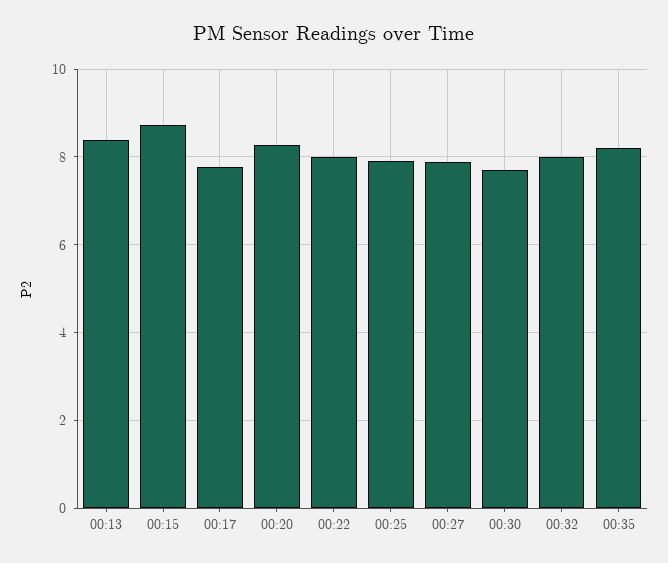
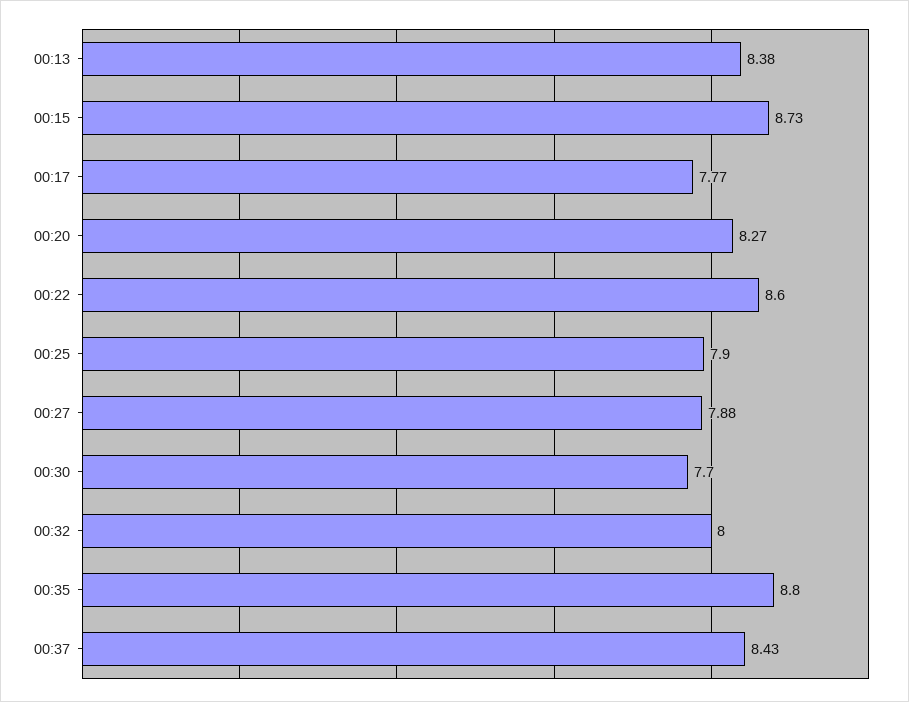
00:22: 8 -> 8.6
00:35: 8.2 -> 8.8
00:37: none -> 8.43

